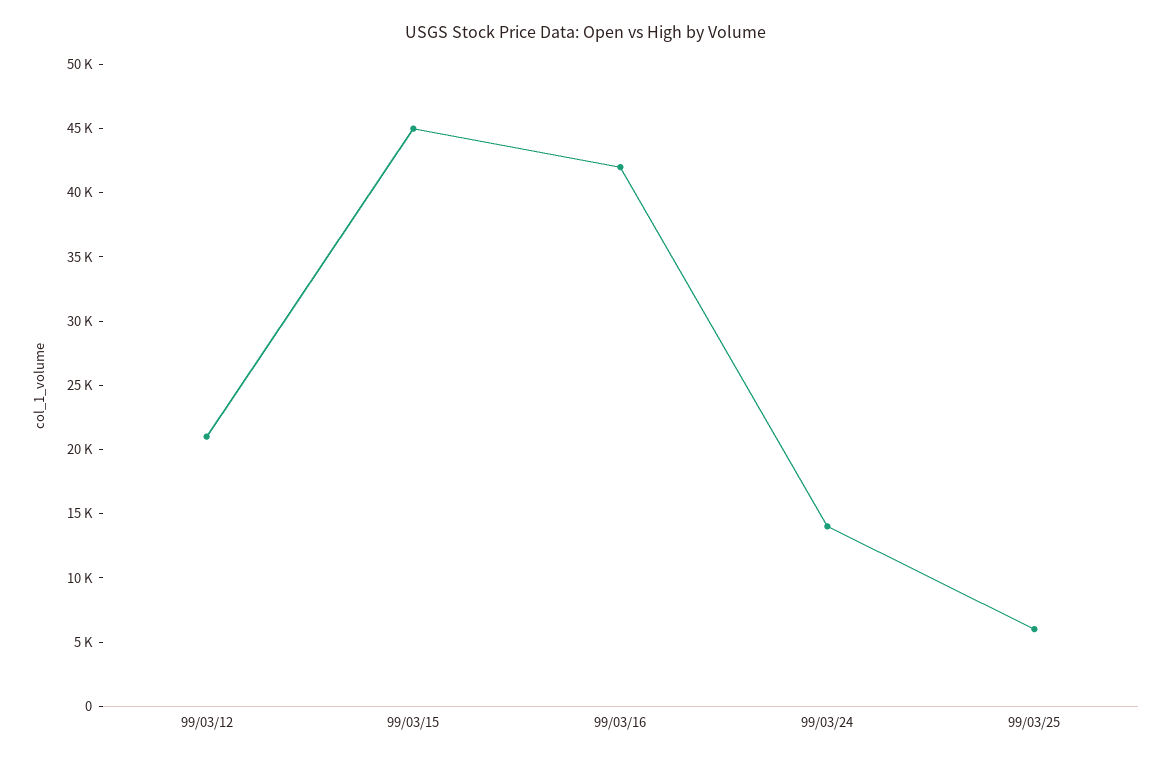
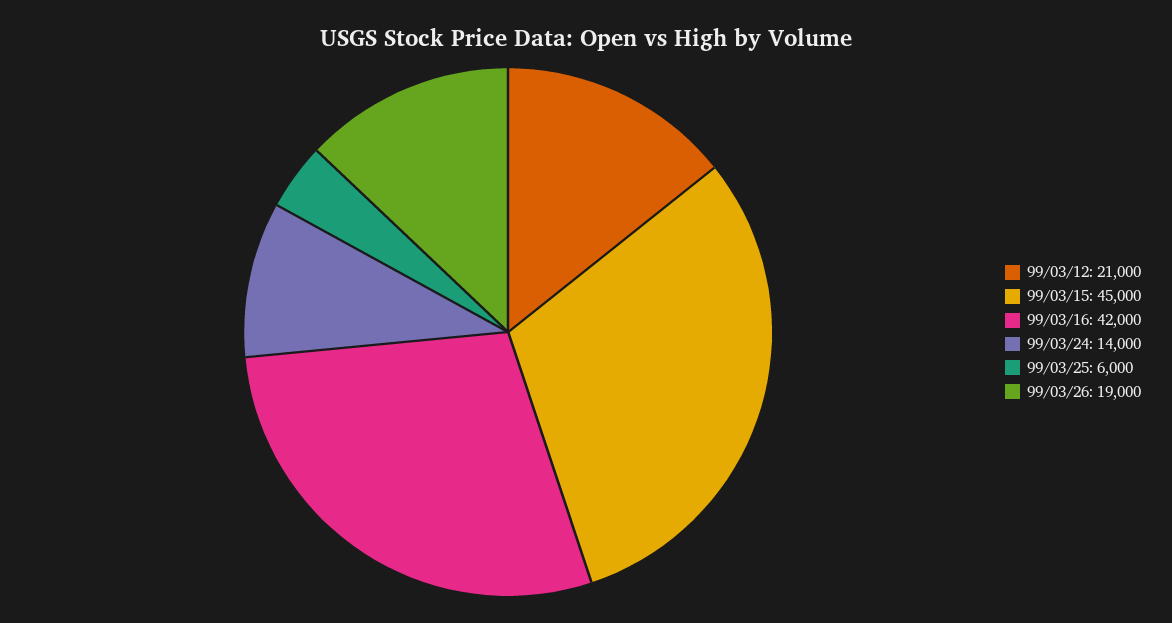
99/03/26: none -> 19000

